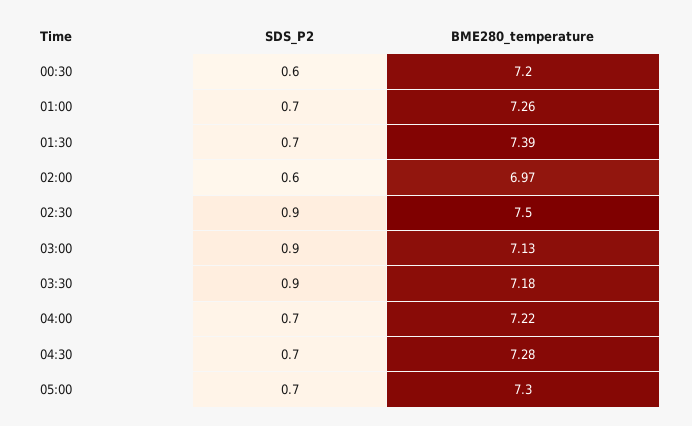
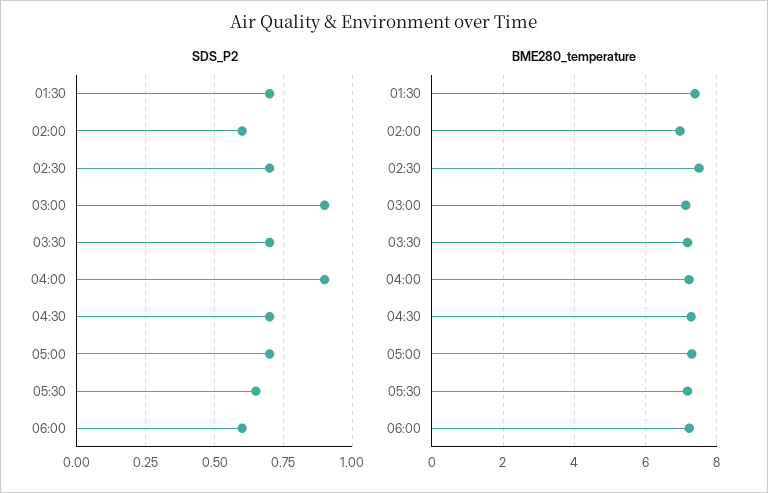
SDS_P2, 00:30: 0.6 -> none
BME280_temperature, 00:30: 7.2 -> none
SDS_P2, 01:00: 0.7 -> none
BME280_temperature, 01:00: 7.26 -> none
SDS_P2, 02:30: 0.9 -> 0.7
SDS_P2, 03:30: 0.9 -> 0.7
SDS_P2, 04:00: 0.7 -> 0.9
SDS_P2, 05:30: none -> 0.65
SDS_P2, 06:00: none -> 0.6
BME280_temperature, 05:30: none -> 7.2
BME280_temperature, 06:00: none -> 7.2

